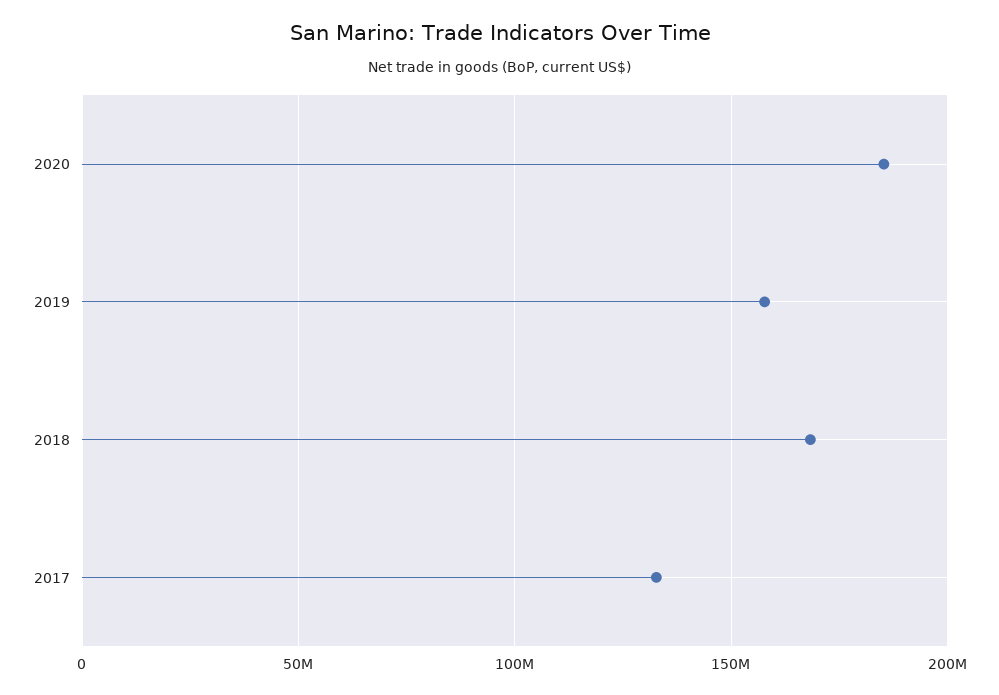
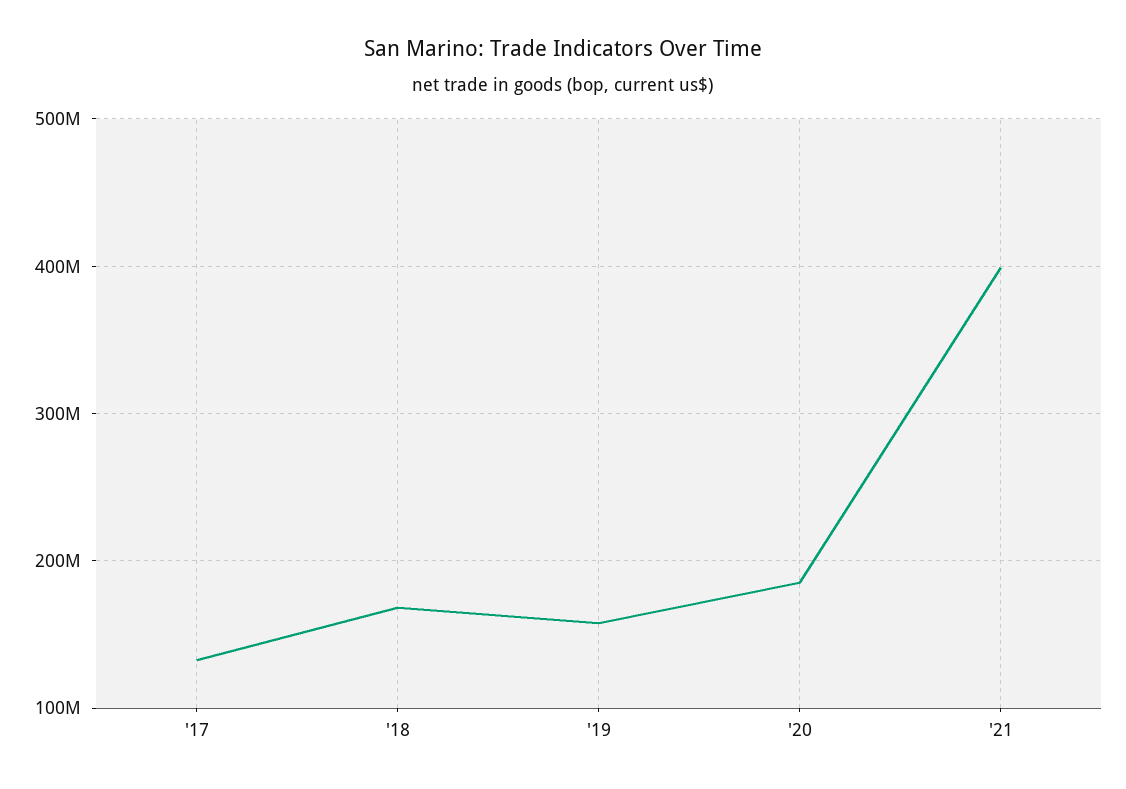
'21: none -> 400000000

